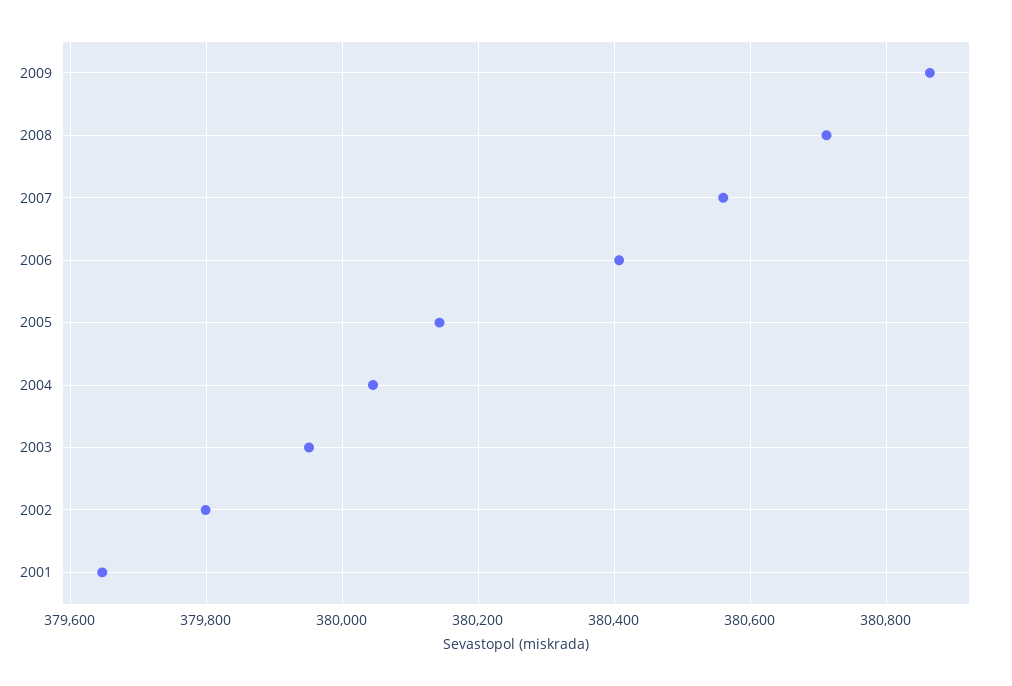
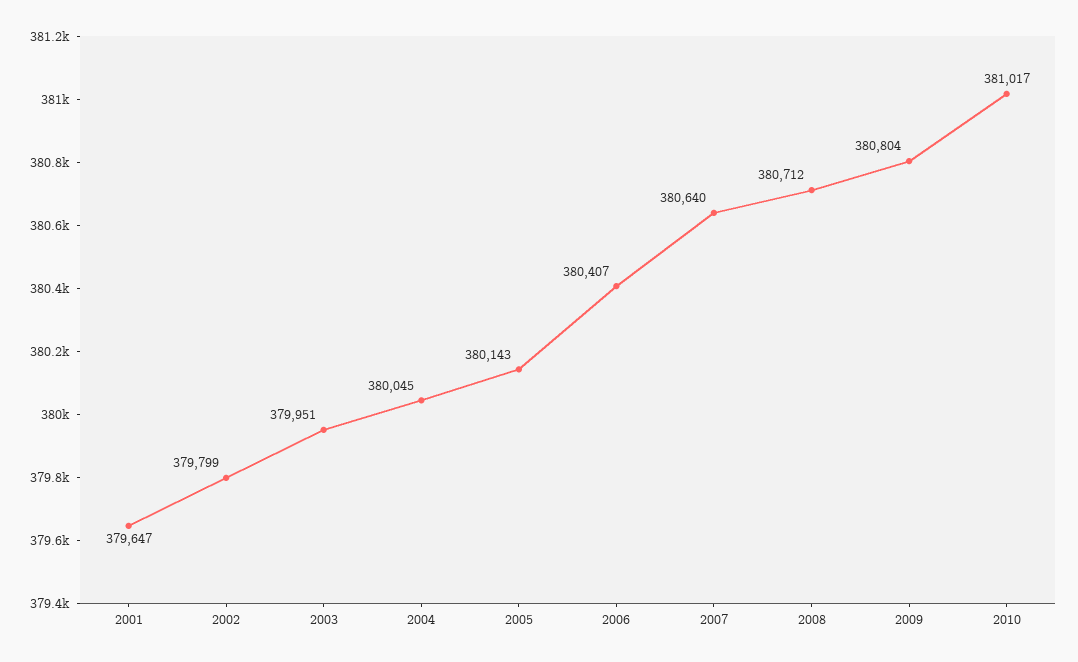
2009: 380860 -> 380804
2007: 380560 -> 380640
2010: none -> 381017

